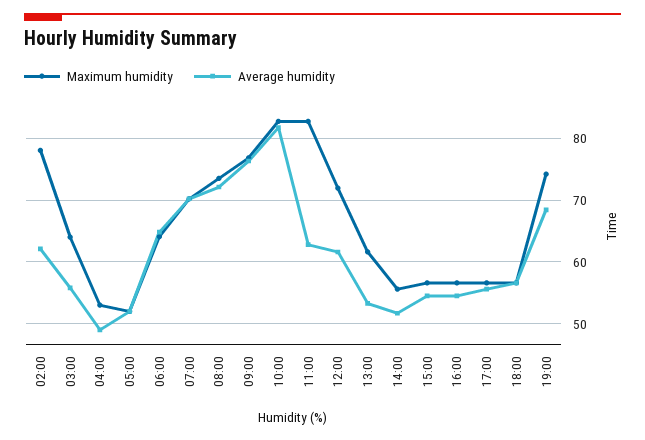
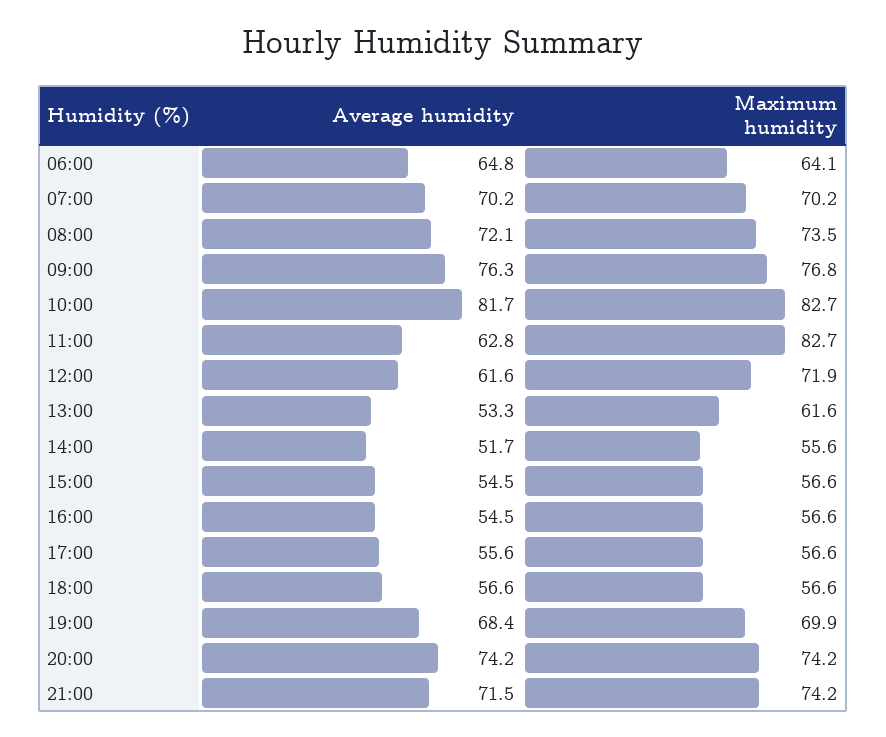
Maximum humidity, 02:00: 78 -> none
Average humidity, 02:00: 62 -> none
Maximum humidity, 03:00: 64 -> none
Average humidity, 03:00: 56 -> none
Maximum humidity, 04:00: 53 -> none
Average humidity, 04:00: 49 -> none
Maximum humidity, 05:00: 52 -> none
Average humidity, 05:00: 52 -> none
Maximum humidity, 19:00: 74 -> 69.9
Average humidity, 20:00: none -> 74.2
Maximum humidity, 20:00: none -> 74.2
Average humidity, 21:00: none -> 71.5
Maximum humidity, 21:00: none -> 74.2

